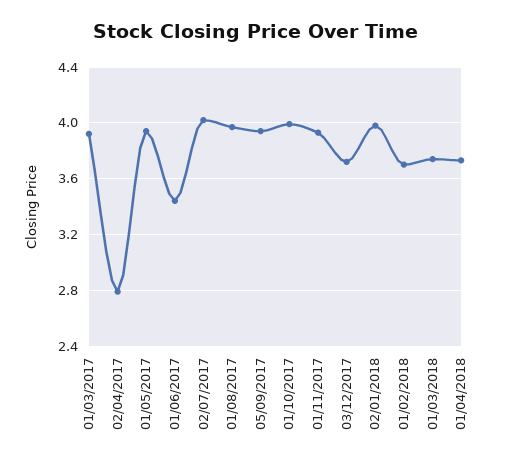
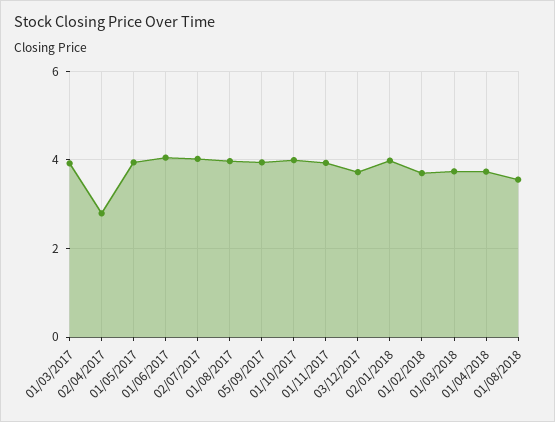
01/06/2017: 3.45 -> 4
01/08/2018: none -> 3.6

